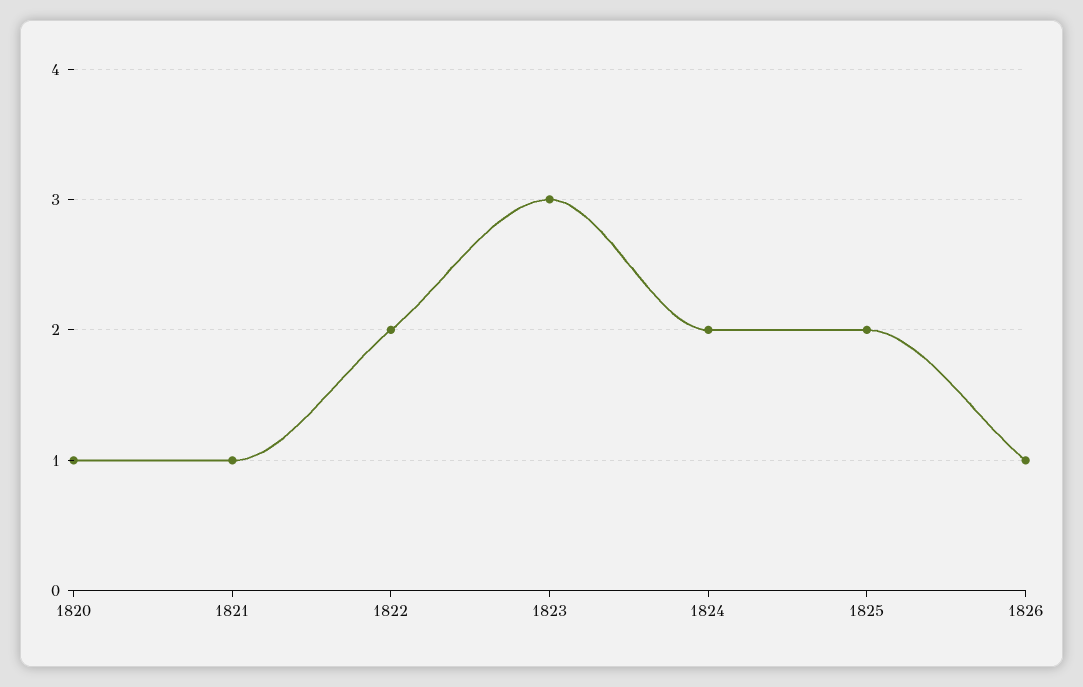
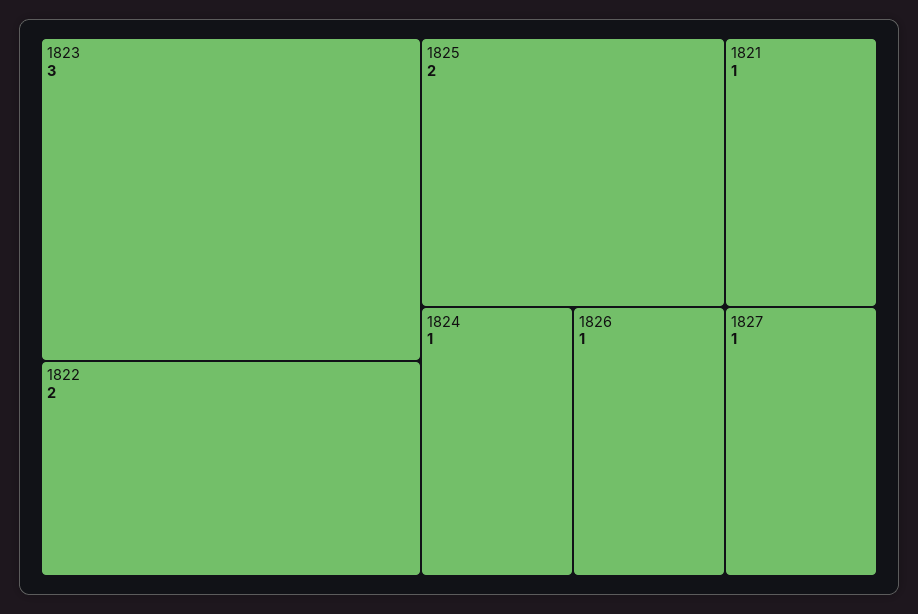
1820: 1 -> none
1824: 2 -> 1
1827: none -> 1

